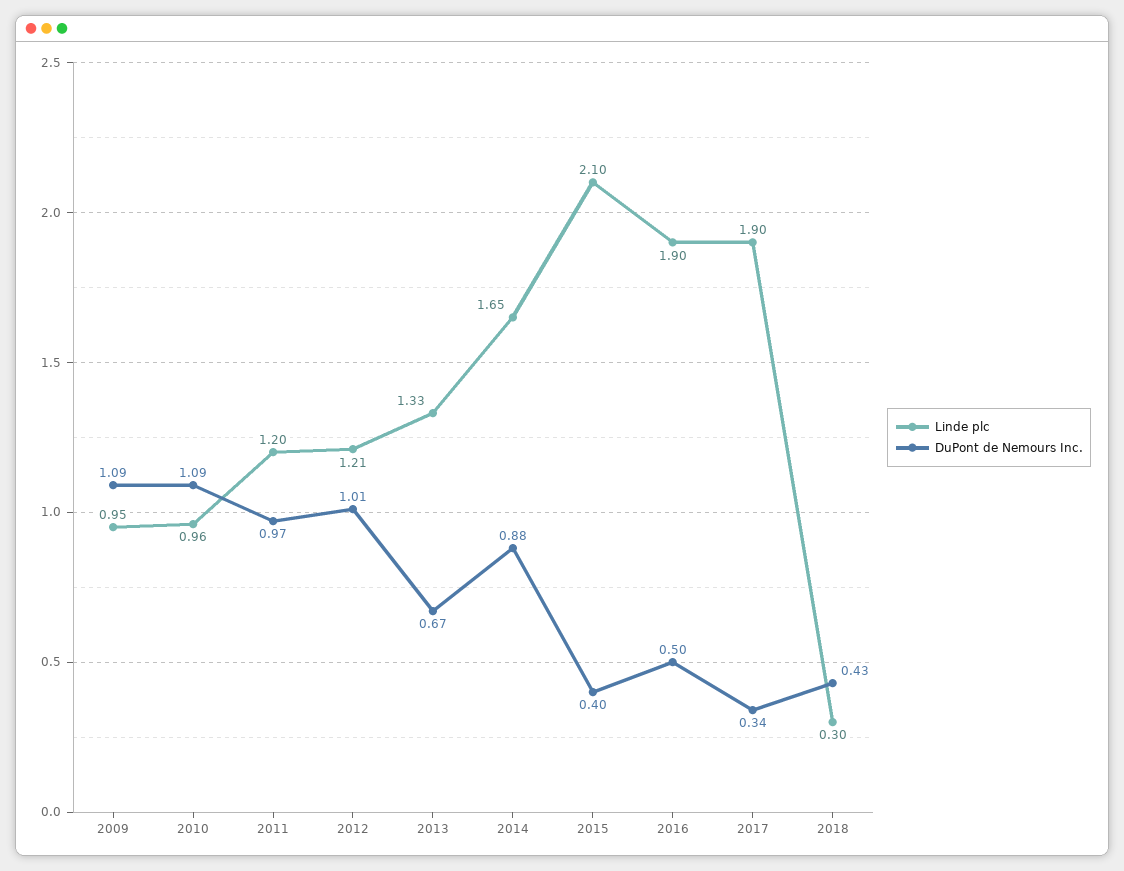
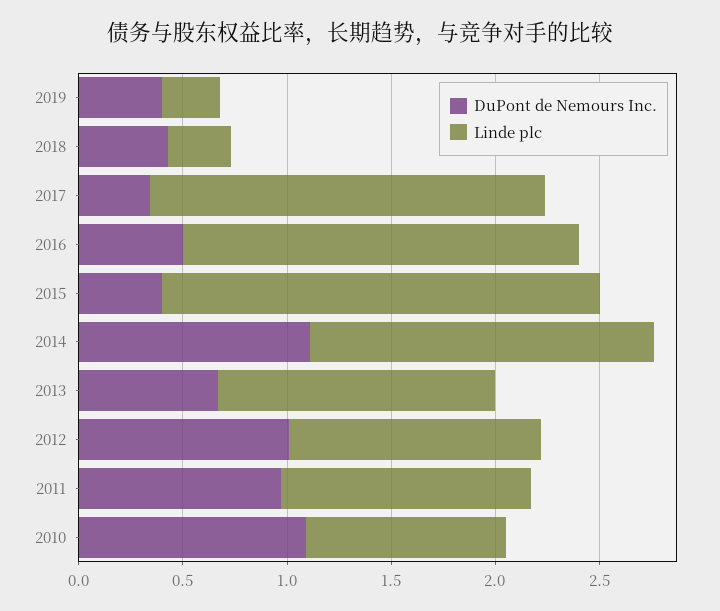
Linde plc, 2009: 0.95 -> none
DuPont de Nemours Inc., 2009: 1.09 -> none
DuPont de Nemours Inc., 2014: 0.88 -> 1.1
DuPont de Nemours Inc., 2019: none -> 0.4
Linde plc, 2019: none -> 0.3

